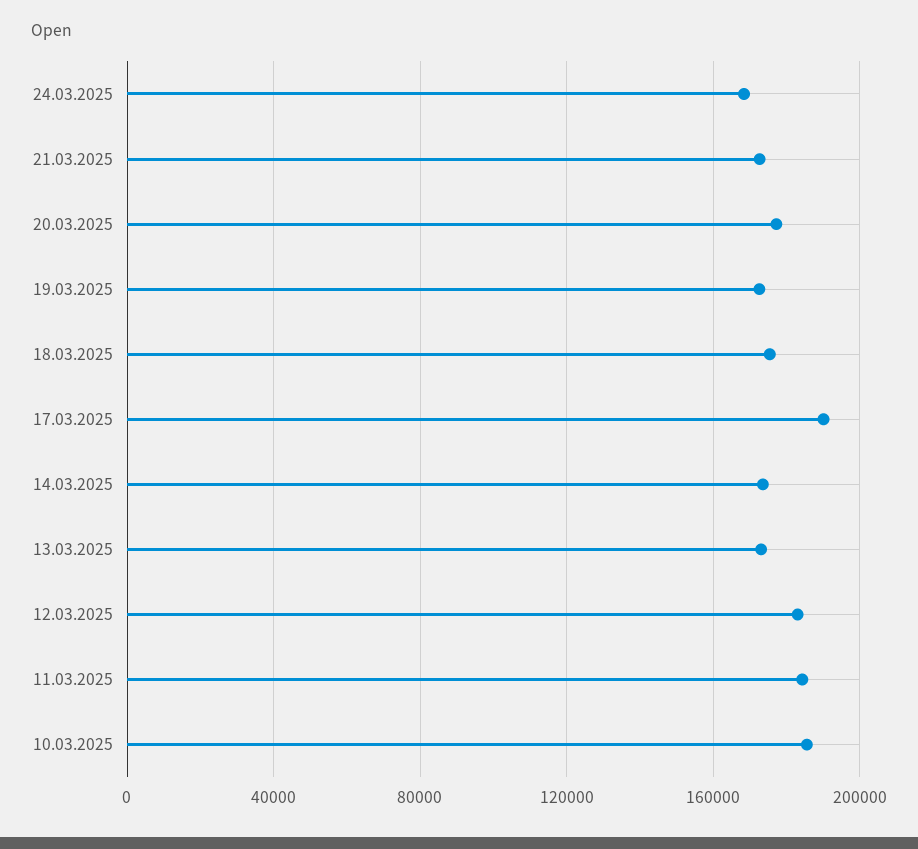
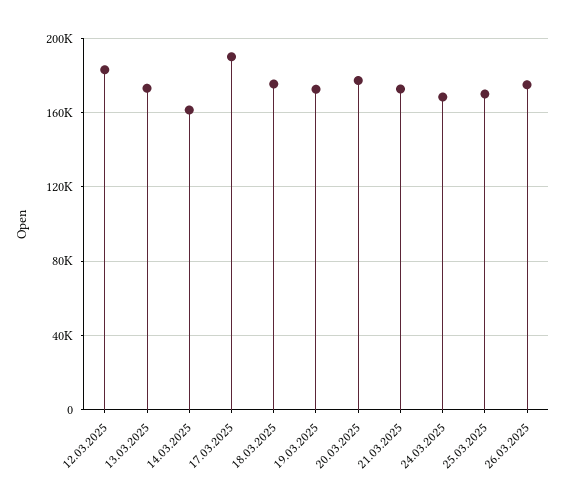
14.03.2025: 175000 -> 160000
11.03.2025: 185000 -> none
10.03.2025: 185000 -> none
25.03.2025: none -> 170000
26.03.2025: none -> 175000

